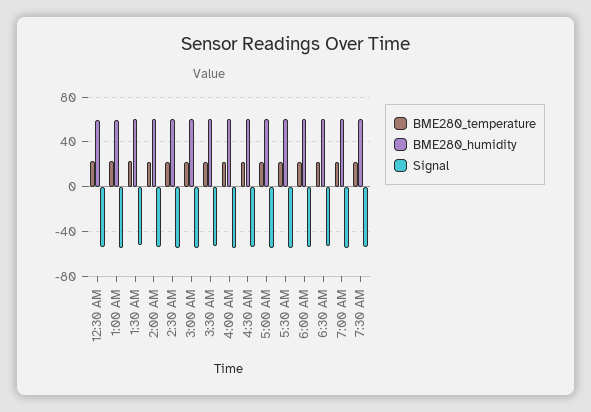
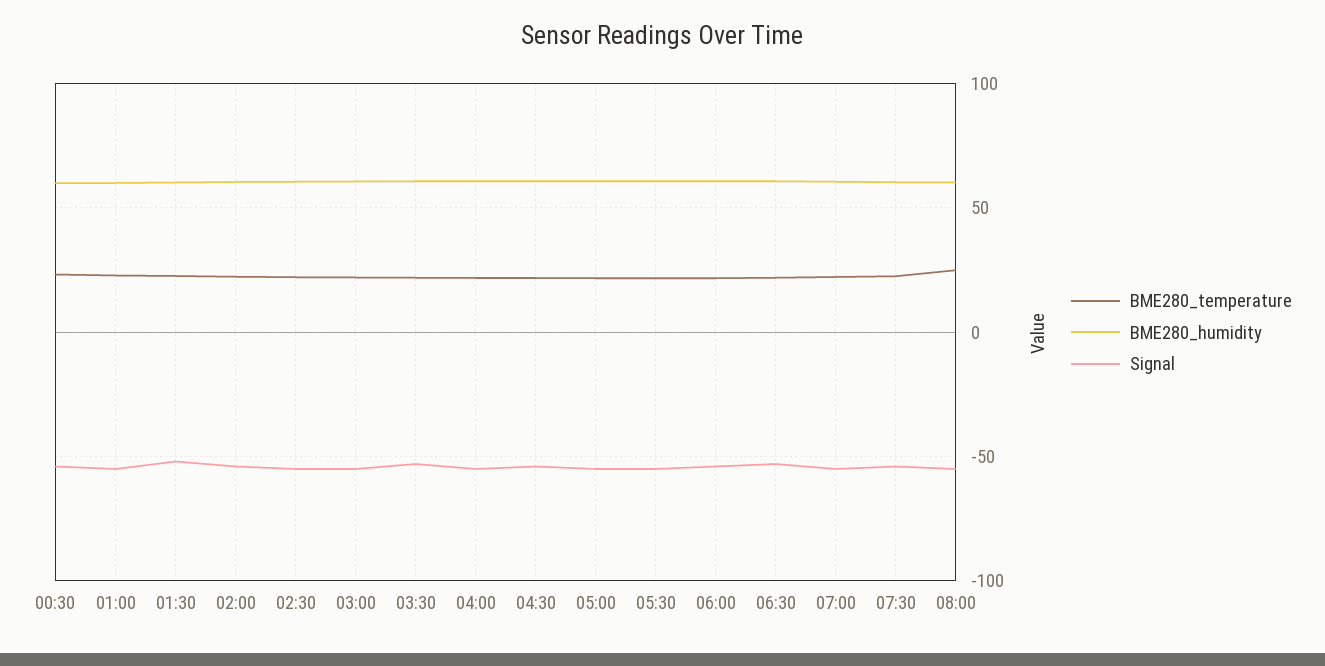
BME280_temperature, 08:00: none -> 25
BME280_humidity, 08:00: none -> 60
Signal, 08:00: none -> -55

